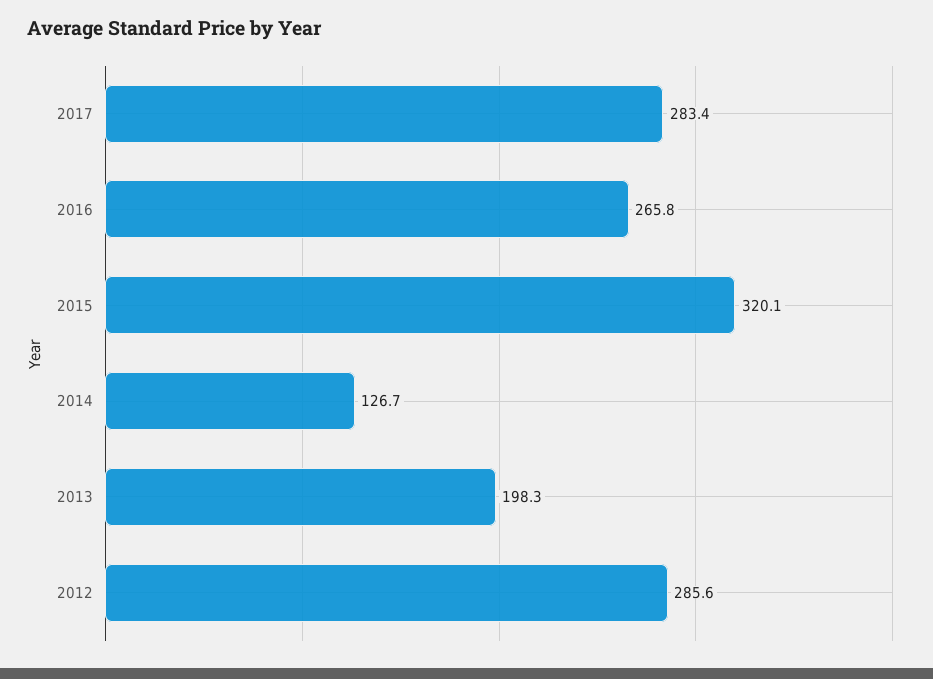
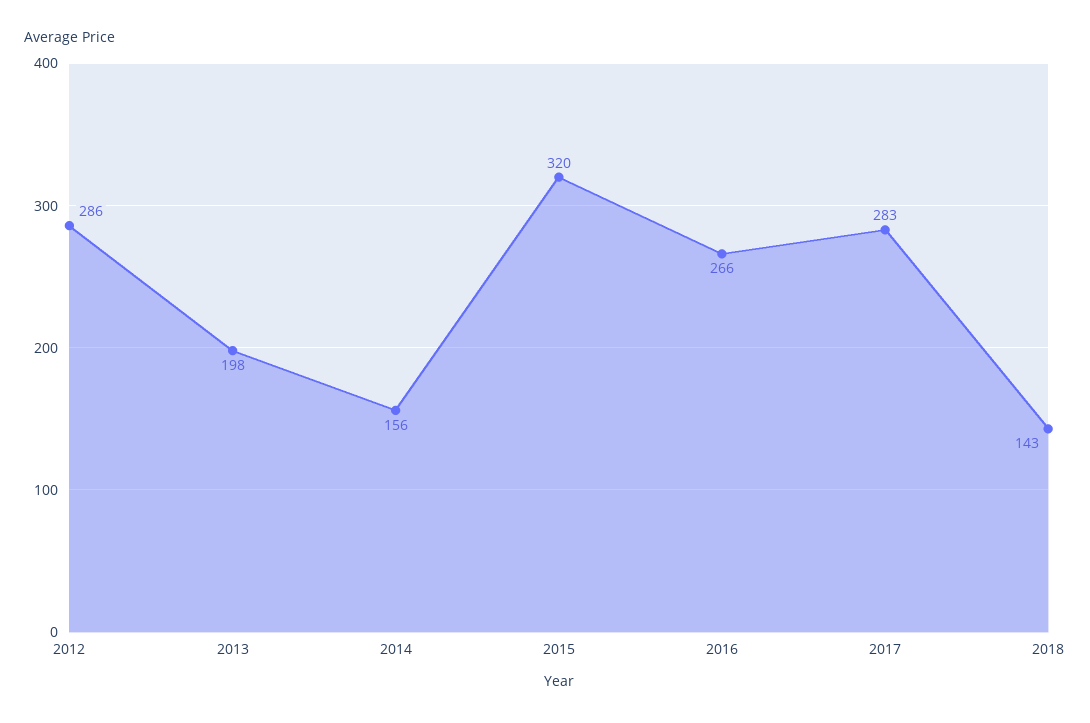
2014: 126.7 -> 156
2018: none -> 143

